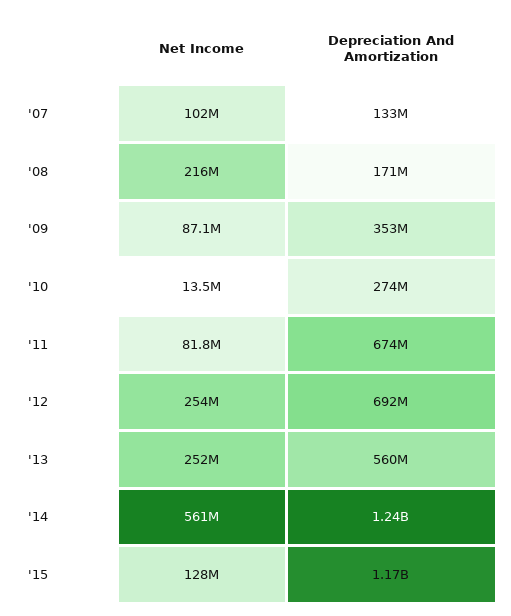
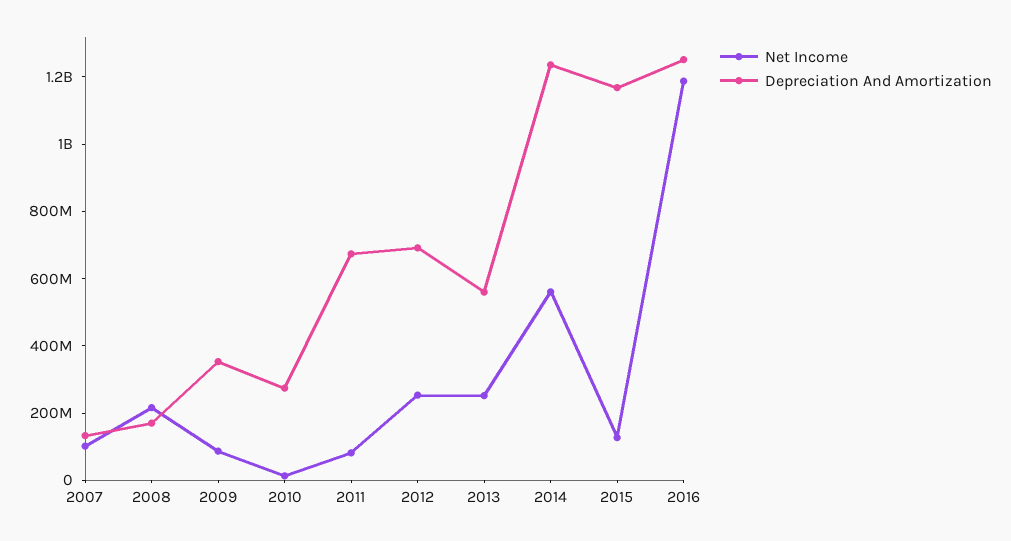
Net Income, 2016: none -> 1200000000
Depreciation And Amortization, 2016: none -> 1250000000

